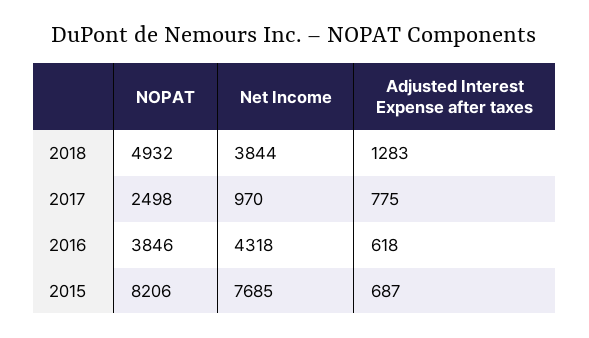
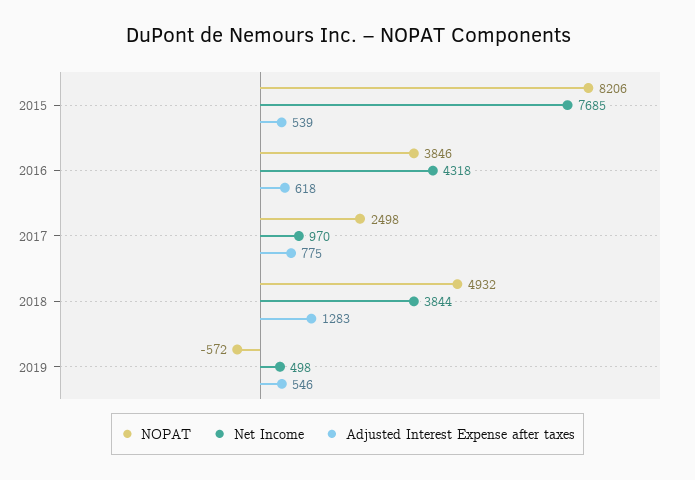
Adjusted Interest Expense after taxes, 2015: 687 -> 539
NOPAT, 2019: none -> -572
Net Income, 2019: none -> 498
Adjusted Interest Expense after taxes, 2019: none -> 546

